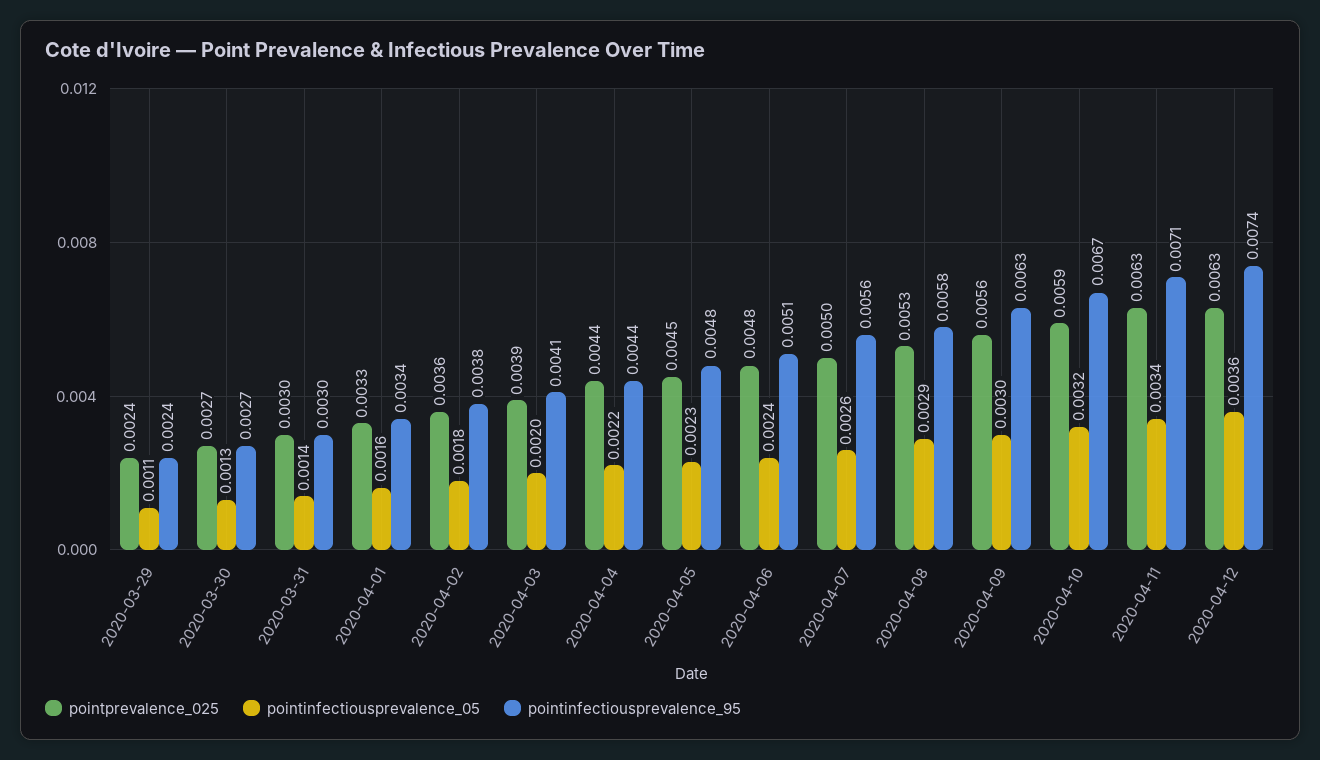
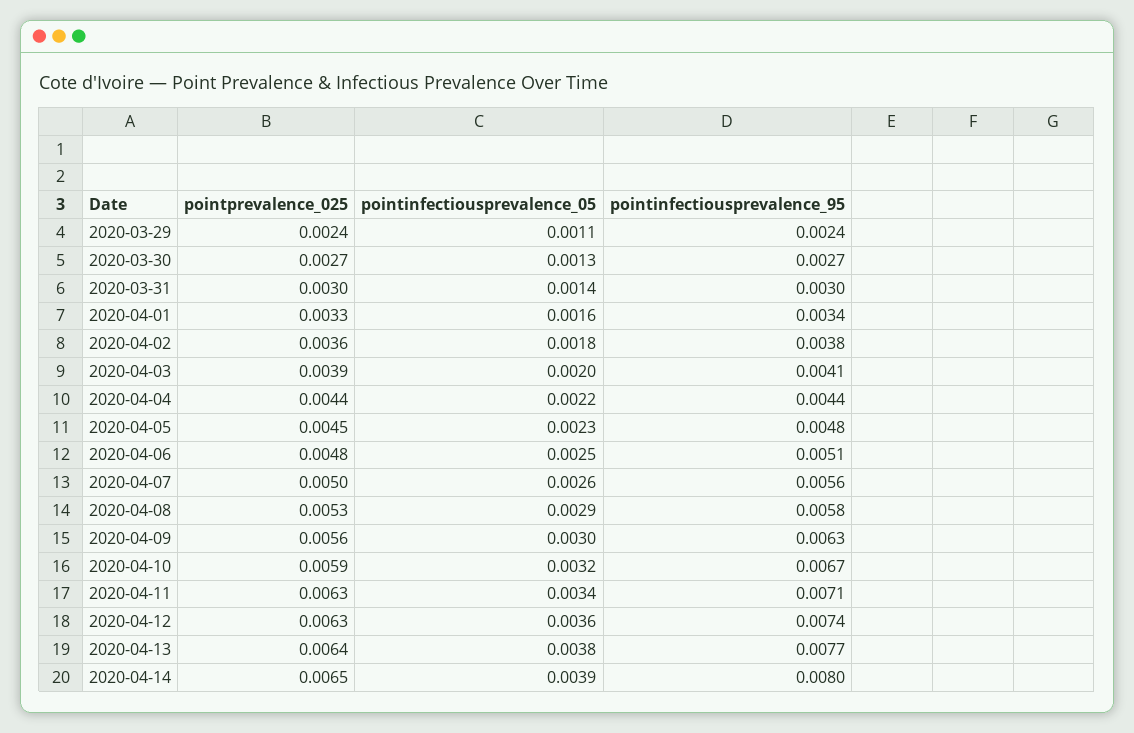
pointinfectiousprevalence_05, 2020-04-06: 0.0024 -> 0.0025
pointprevalence_025, 2020-04-13: none -> 0.0064
pointinfectiousprevalence_05, 2020-04-13: none -> 0.0038
pointinfectiousprevalence_95, 2020-04-13: none -> 0.0077
pointprevalence_025, 2020-04-14: none -> 0.0065
pointinfectiousprevalence_05, 2020-04-14: none -> 0.0039
pointinfectiousprevalence_95, 2020-04-14: none -> 0.008

